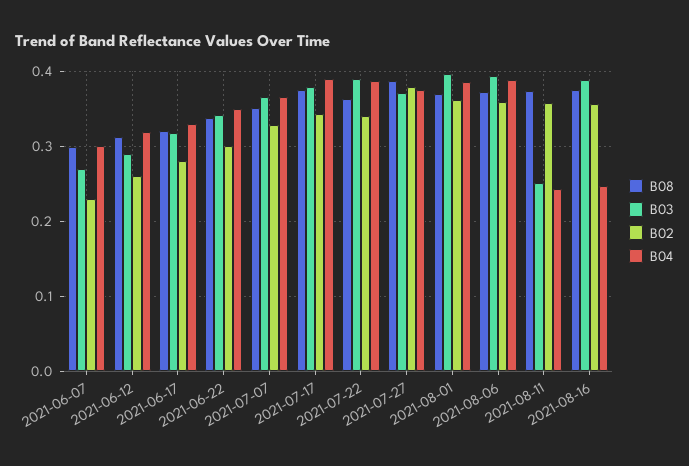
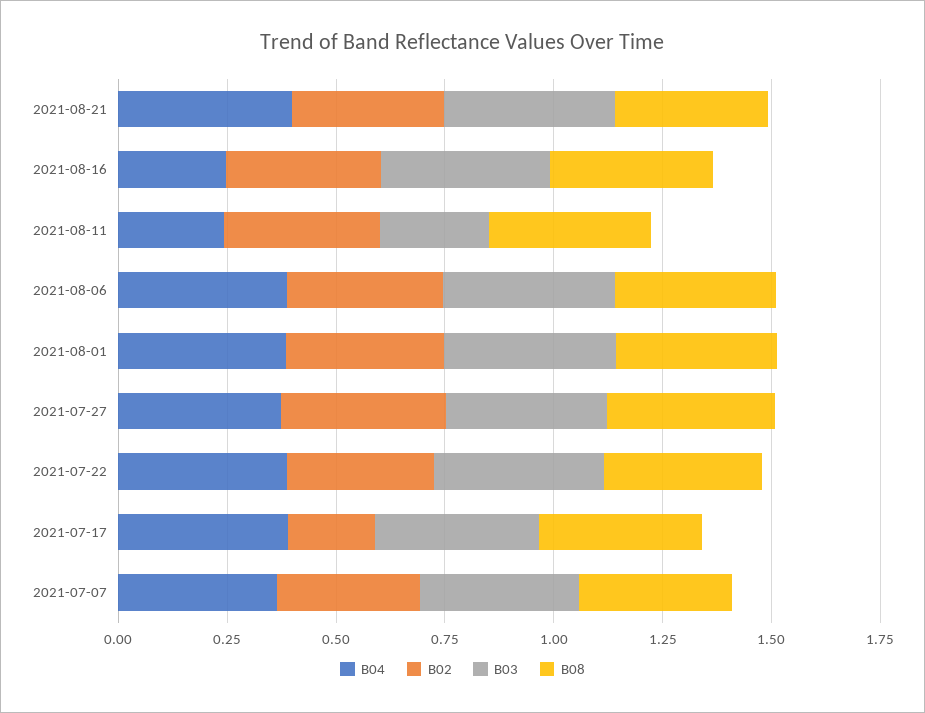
B08, 2021-06-07: 0.3 -> none
B03, 2021-06-07: 0.27 -> none
B02, 2021-06-07: 0.23 -> none
B04, 2021-06-07: 0.3 -> none
B08, 2021-06-12: 0.31 -> none
B03, 2021-06-12: 0.29 -> none
B02, 2021-06-12: 0.26 -> none
B04, 2021-06-12: 0.32 -> none
B08, 2021-06-17: 0.32 -> none
B03, 2021-06-17: 0.32 -> none
B02, 2021-06-17: 0.28 -> none
B04, 2021-06-17: 0.33 -> none
B08, 2021-06-22: 0.34 -> none
B03, 2021-06-22: 0.34 -> none
B02, 2021-06-22: 0.3 -> none
B04, 2021-06-22: 0.35 -> none
B02, 2021-07-17: 0.34 -> 0.2
B04, 2021-08-21: none -> 0.4
B02, 2021-08-21: none -> 0.35
B03, 2021-08-21: none -> 0.4
B08, 2021-08-21: none -> 0.35

